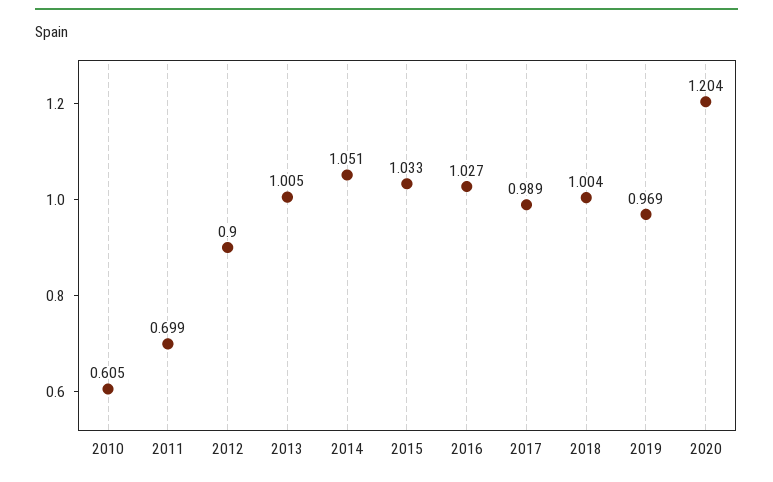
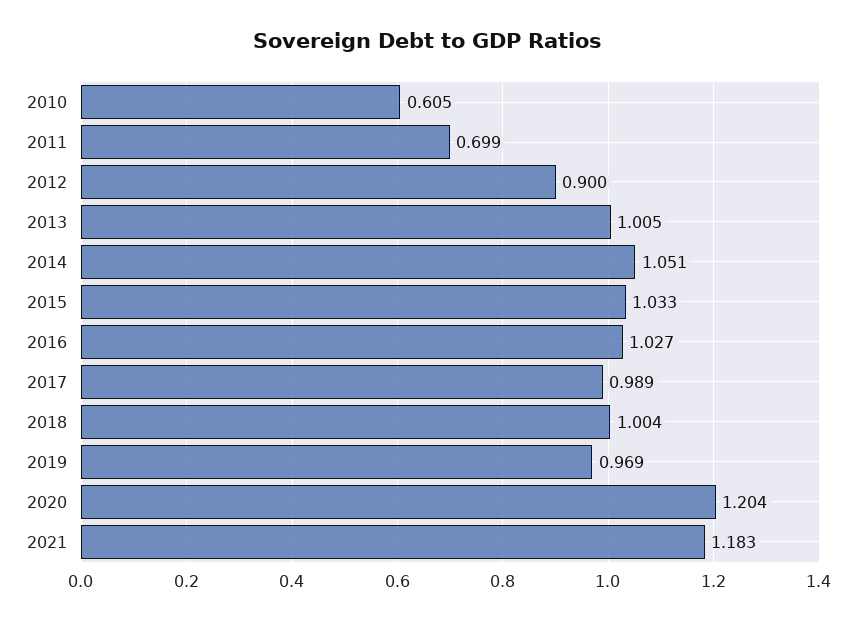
2021: none -> 1.183

